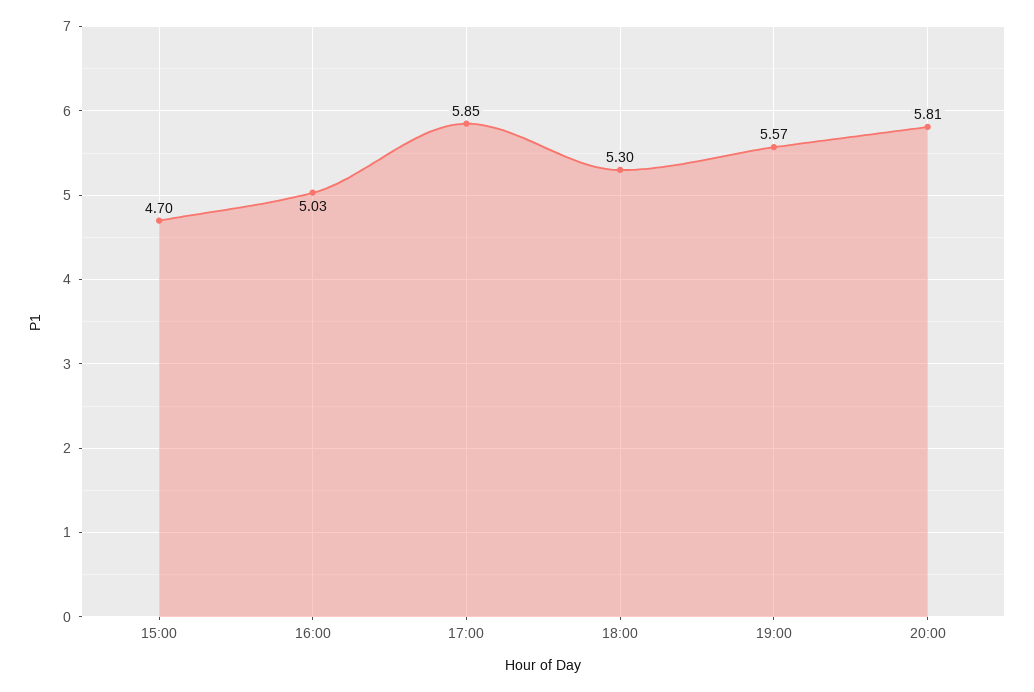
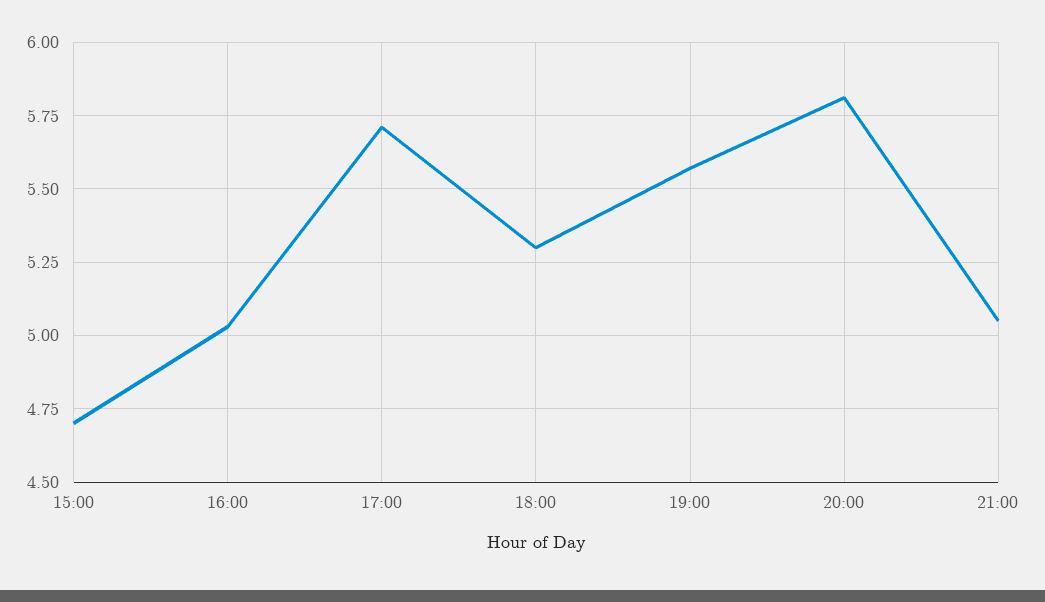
17:00: 5.85 -> 5.7
21:00: none -> 5.05

